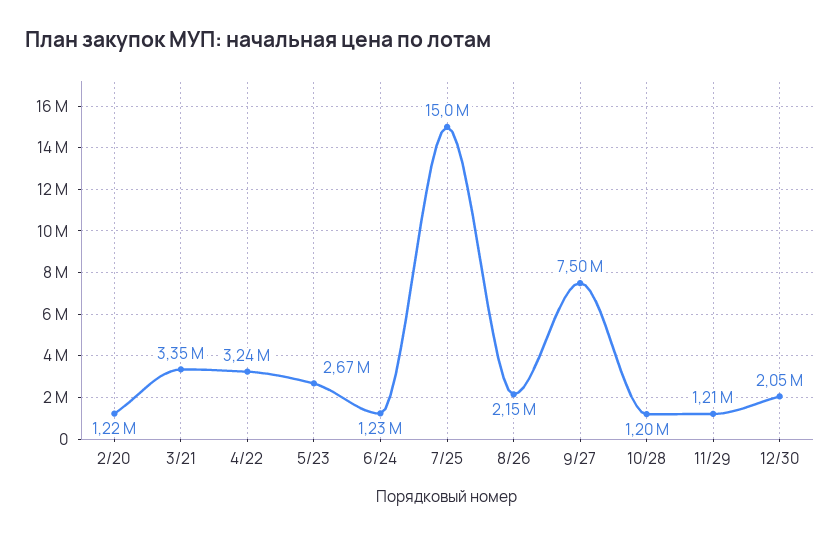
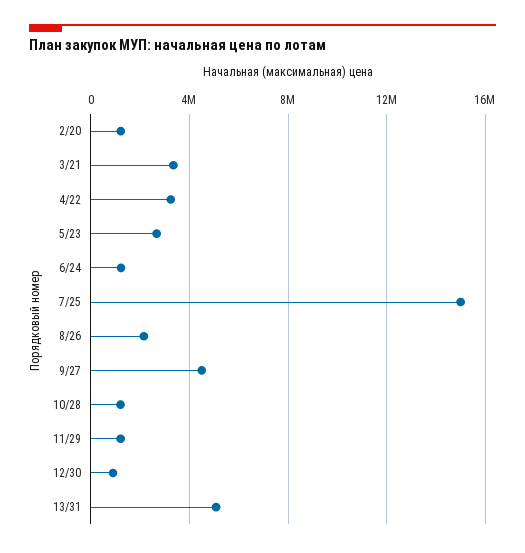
9/27: 7500000 -> 4500000
12/30: 2050000 -> 1000000
13/31: none -> 5000000

